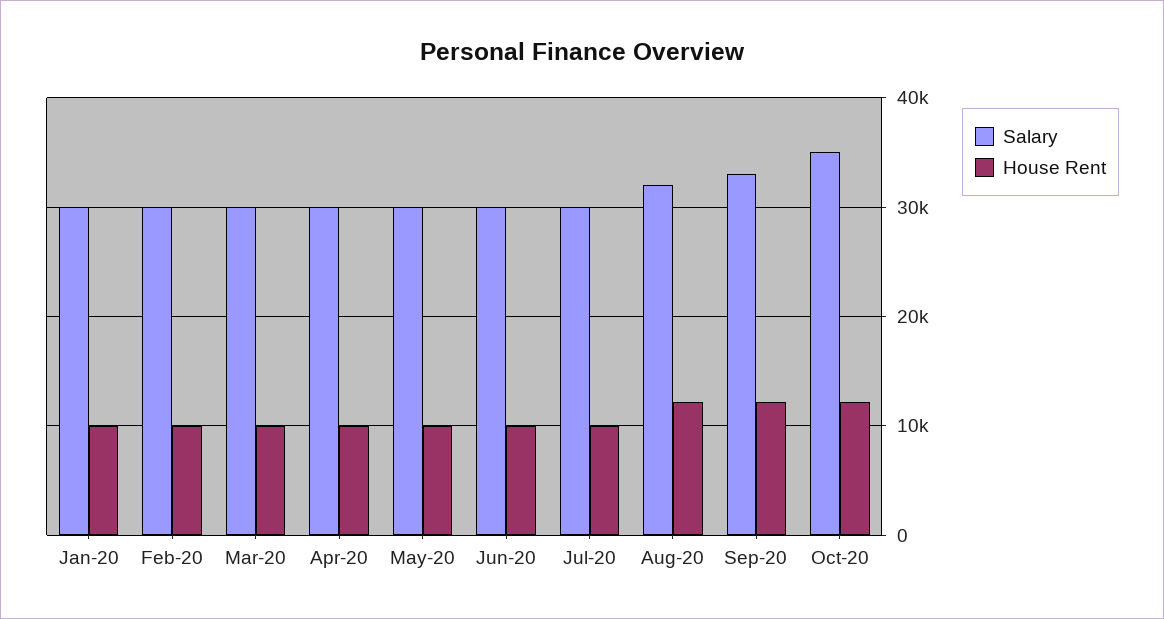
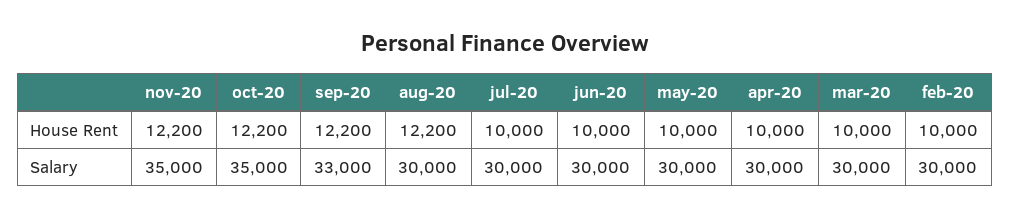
Salary, Jan-20: 30000 -> none
House Rent, Jan-20: 10000 -> none
Salary, Aug-20: 32000 -> 30000
House Rent, nov-20: none -> 12200
Salary, nov-20: none -> 35000

